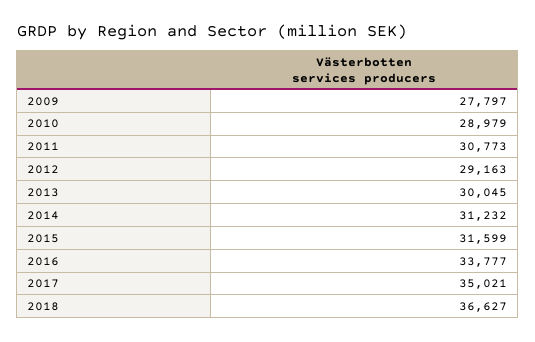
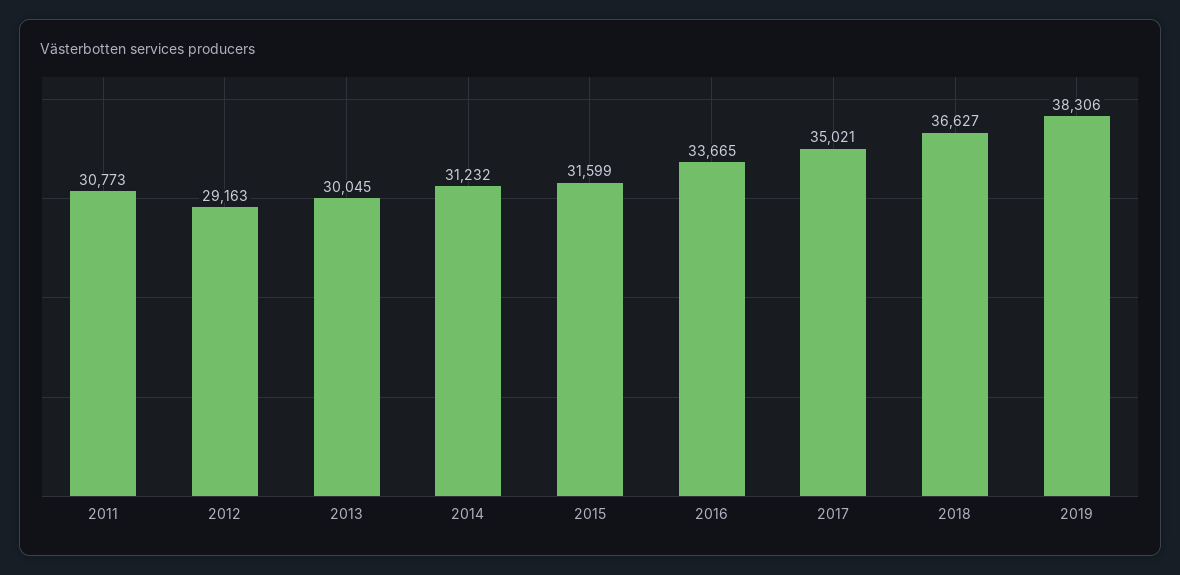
2009: 27797 -> none
2010: 28979 -> none
2016: 33777 -> 33665
2019: none -> 38306

